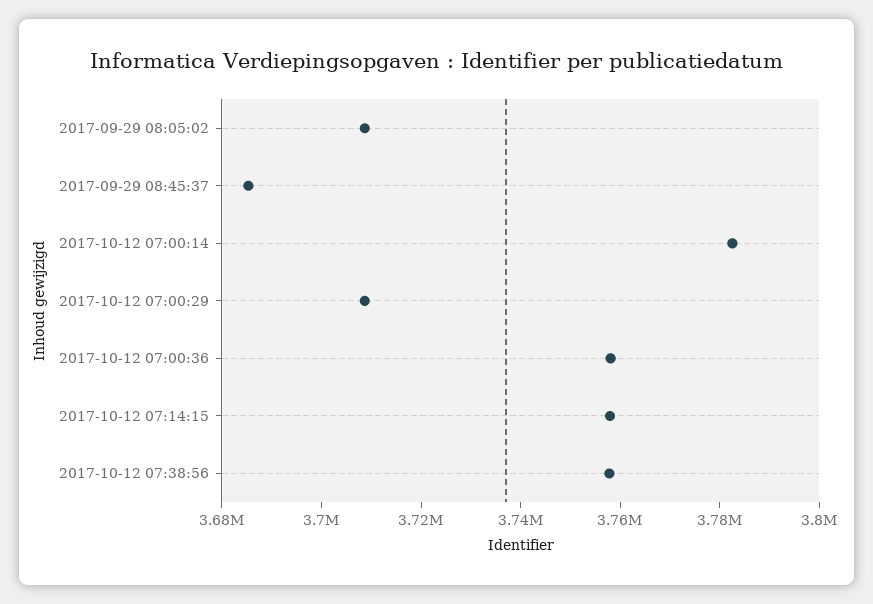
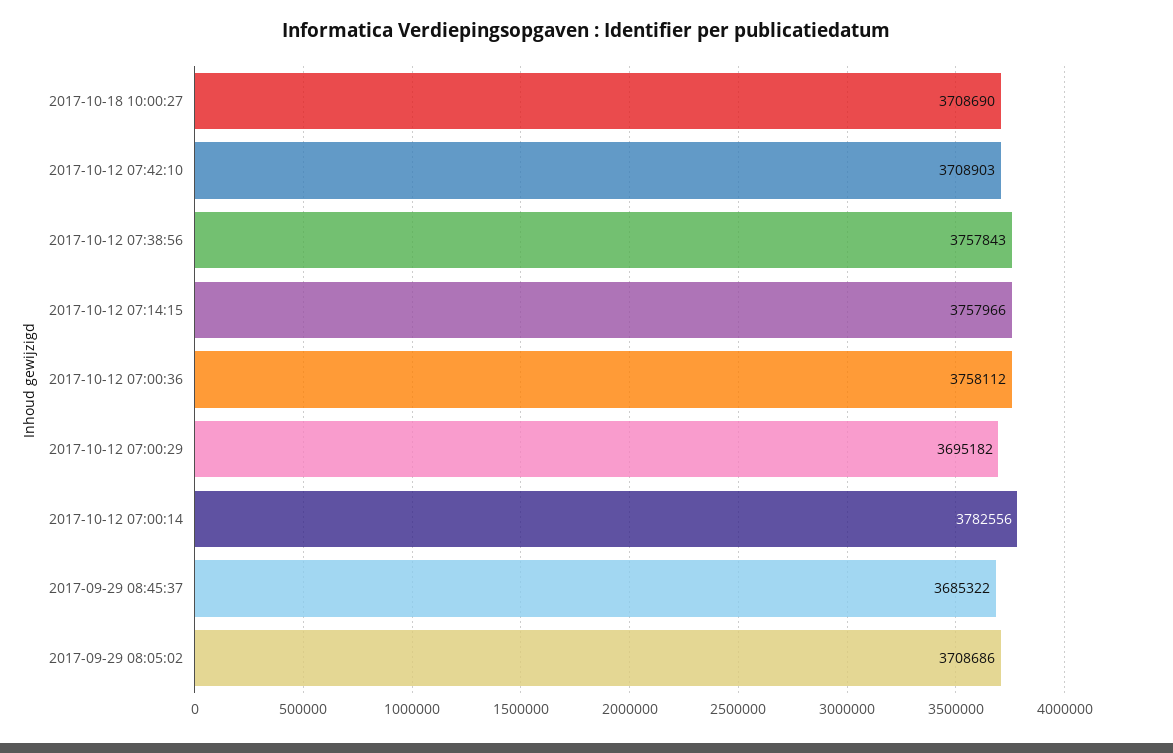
2017-10-12 07:00:29: 3710000 -> 3695182
2017-10-18 10:00:27: none -> 3708690
2017-10-12 07:42:10: none -> 3708903

